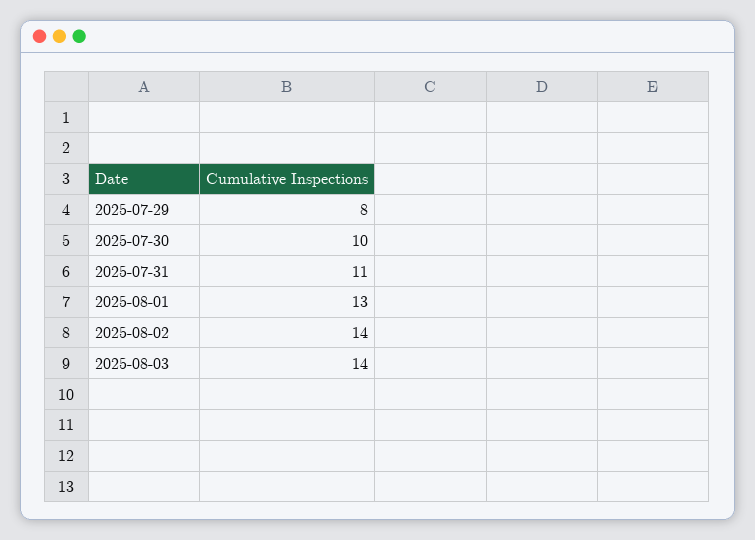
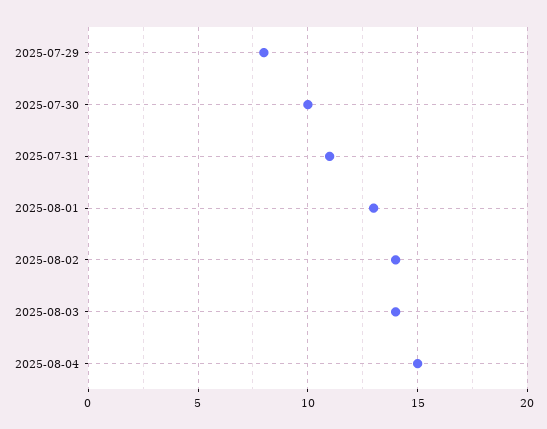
2025-08-04: none -> 15

